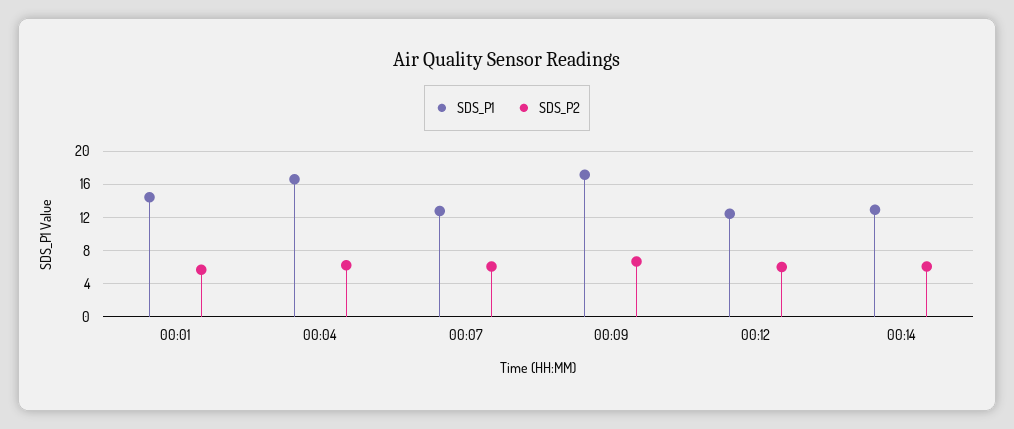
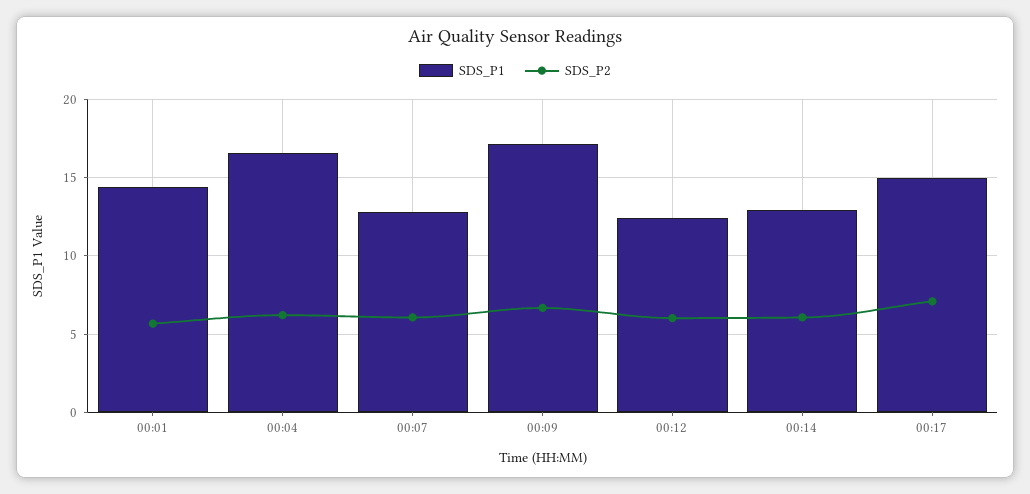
SDS_P1, 00:17: none -> 15
SDS_P2, 00:17: none -> 7

